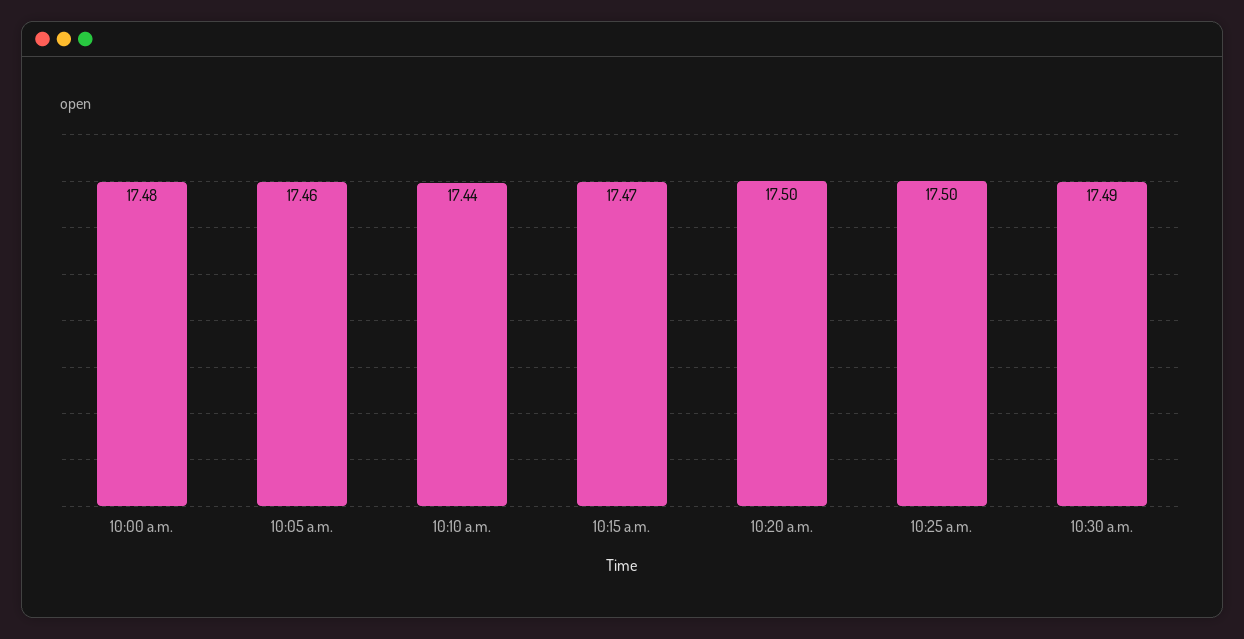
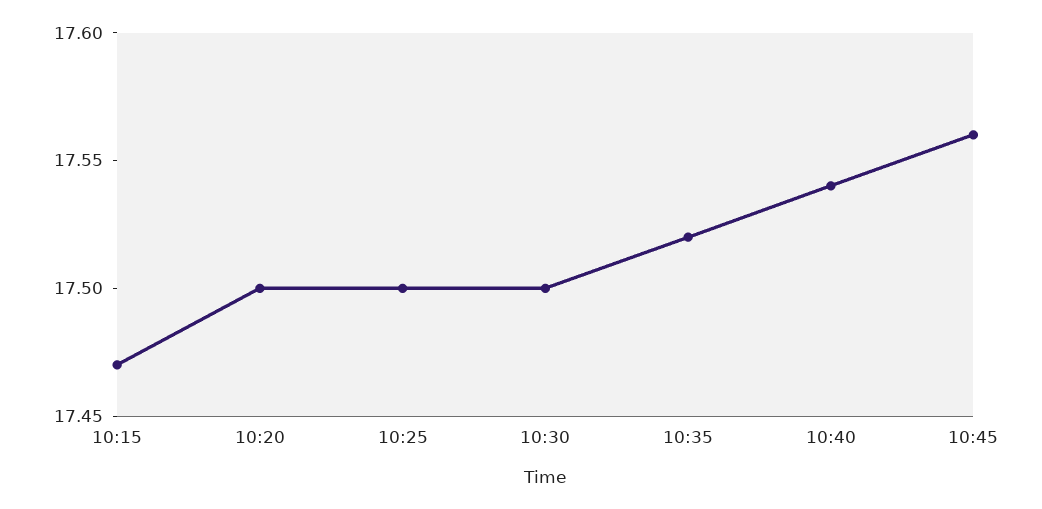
10:00 a.m.: 17.48 -> none
10:05 a.m.: 17.46 -> none
10:10 a.m.: 17.44 -> none
10:30 a.m.: 17.49 -> 17.5
10:35: none -> 17.52
10:40: none -> 17.54
10:45: none -> 17.56

